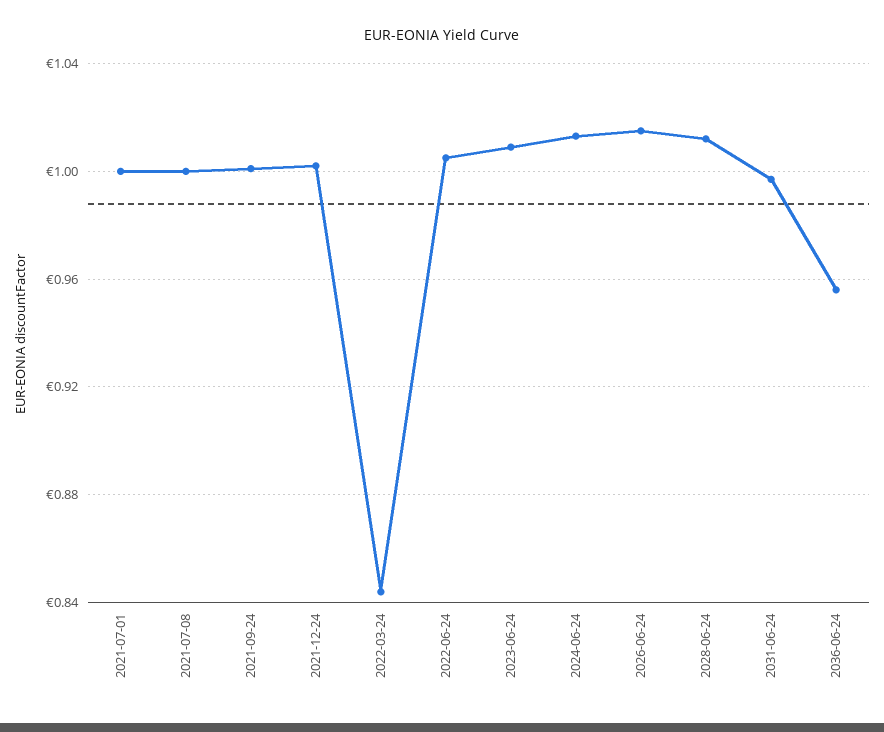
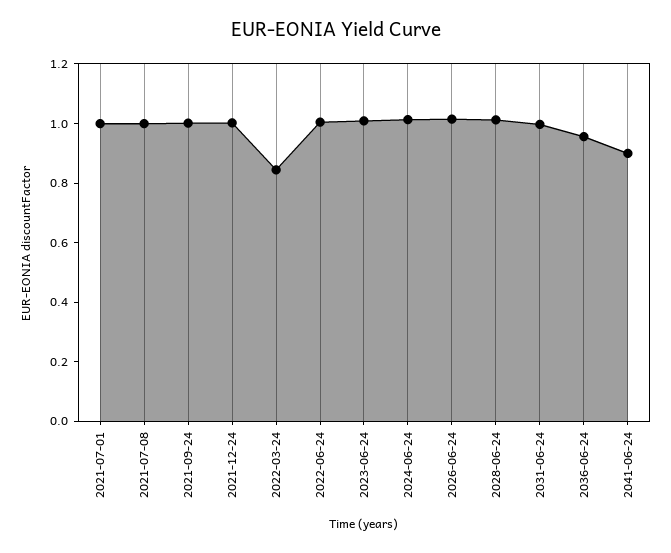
2041-06-24: none -> 0.9

